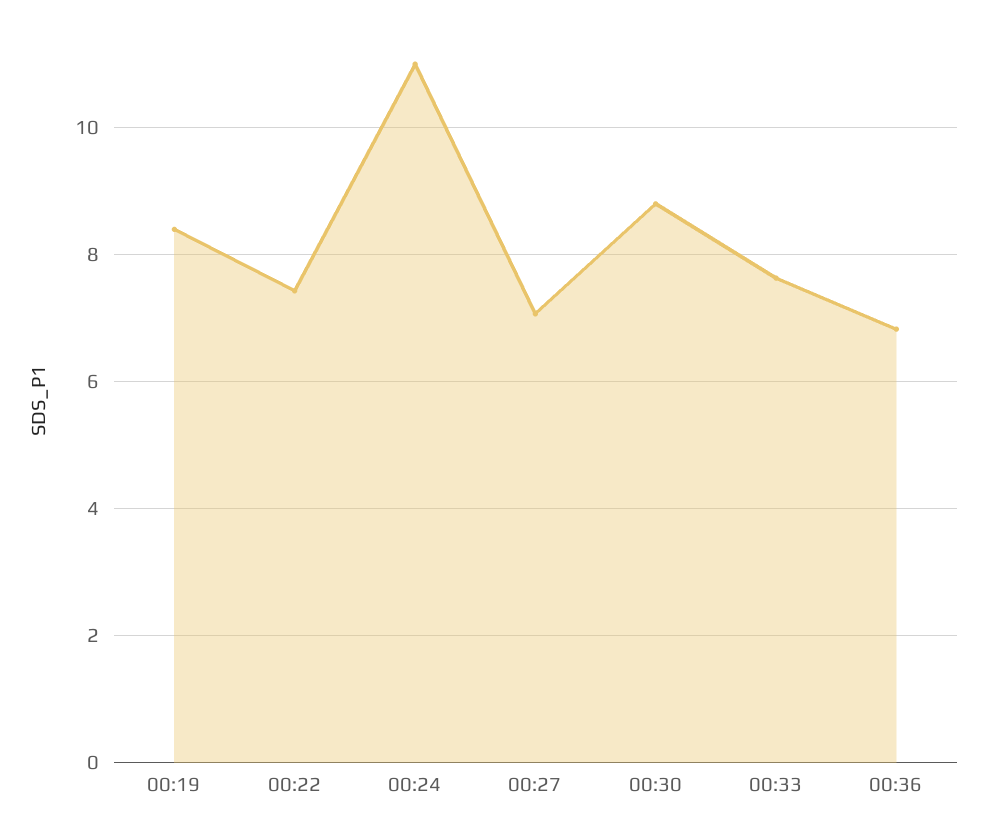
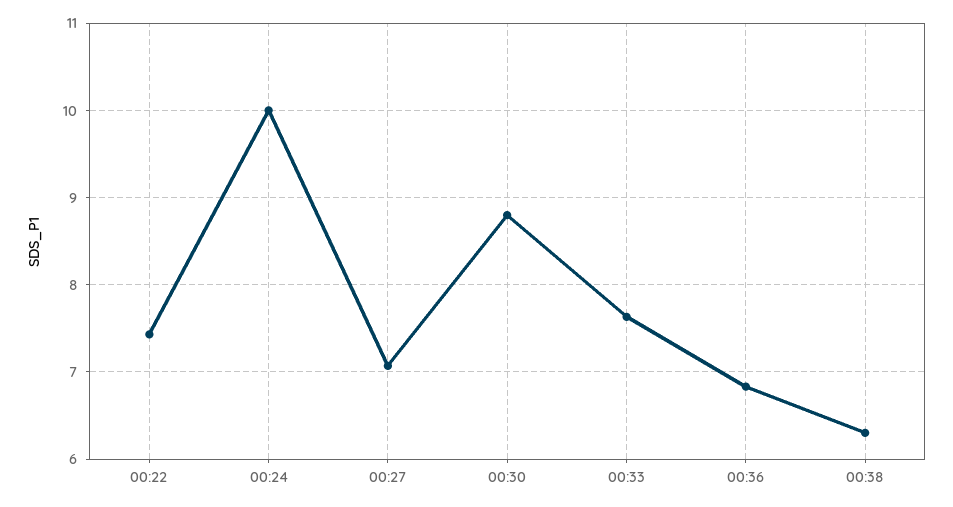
00:19: 8.4 -> none
00:24: 11 -> 10
00:38: none -> 6.3

